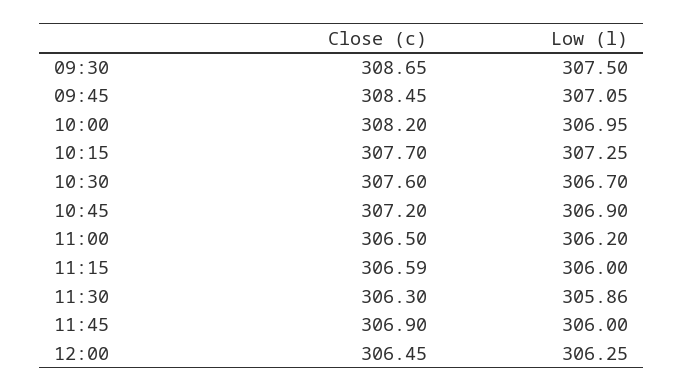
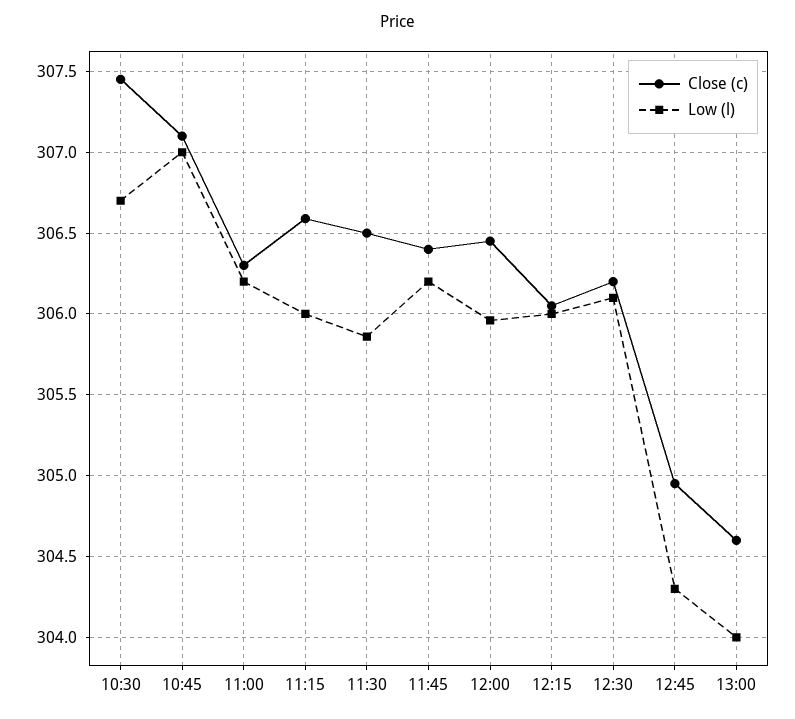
Close (c), 09:30: 308.65 -> none
Low (l), 09:30: 307.5 -> none
Close (c), 09:45: 308.45 -> none
Low (l), 09:45: 307.05 -> none
Close (c), 10:00: 308.2 -> none
Low (l), 10:00: 306.95 -> none
Close (c), 10:15: 307.7 -> none
Low (l), 10:15: 307.25 -> none
Close (c), 10:30: 307.6 -> 307.45
Close (c), 10:45: 307.2 -> 307.1
Low (l), 10:45: 306.9 -> 307
Close (c), 11:00: 306.5 -> 306.3
Close (c), 11:30: 306.3 -> 306.5
Close (c), 11:45: 306.9 -> 306.4
Low (l), 11:45: 306 -> 306.2
Low (l), 12:00: 306.25 -> 305.95
Close (c), 12:15: none -> 306.05
Low (l), 12:15: none -> 306
Close (c), 12:30: none -> 306.2
Low (l), 12:30: none -> 306.1
Close (c), 12:45: none -> 304.95
Low (l), 12:45: none -> 304.3
Close (c), 13:00: none -> 304.6
Low (l), 13:00: none -> 304

